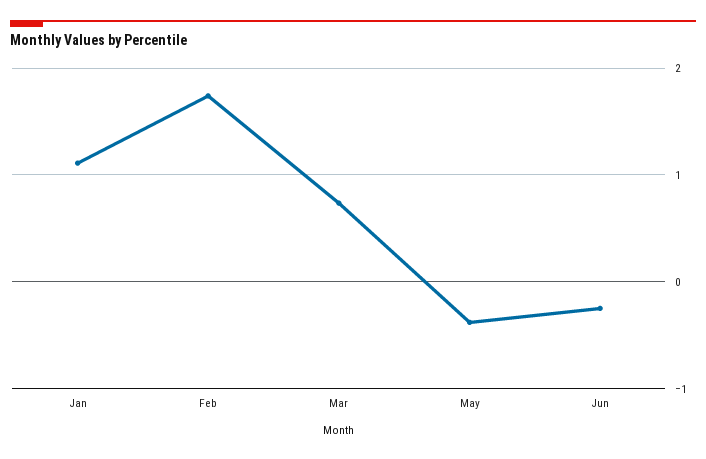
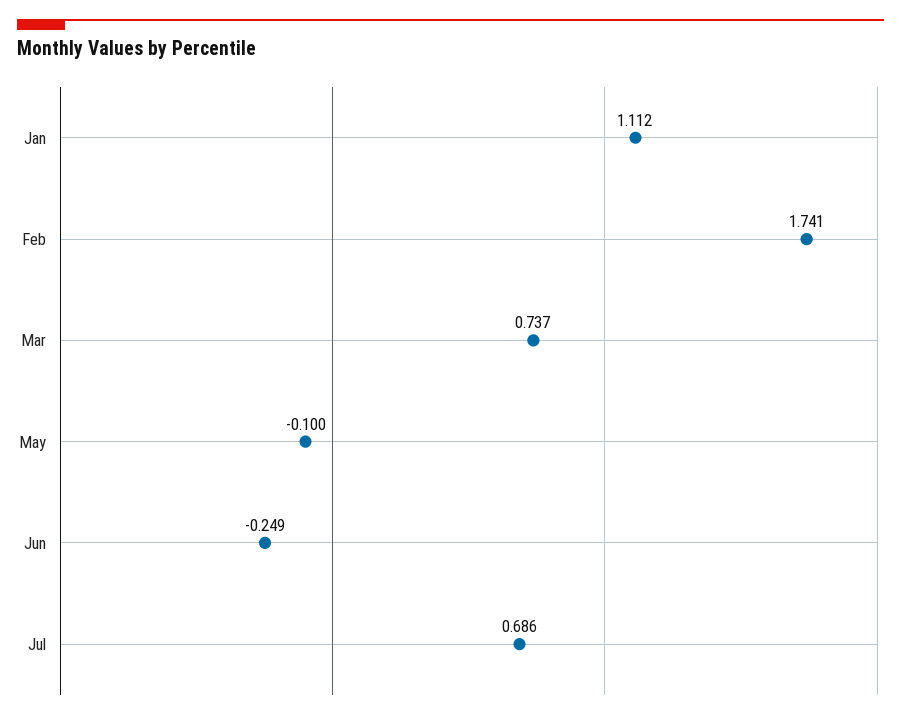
May: -0.4 -> -0.1
Jul: none -> 0.686

